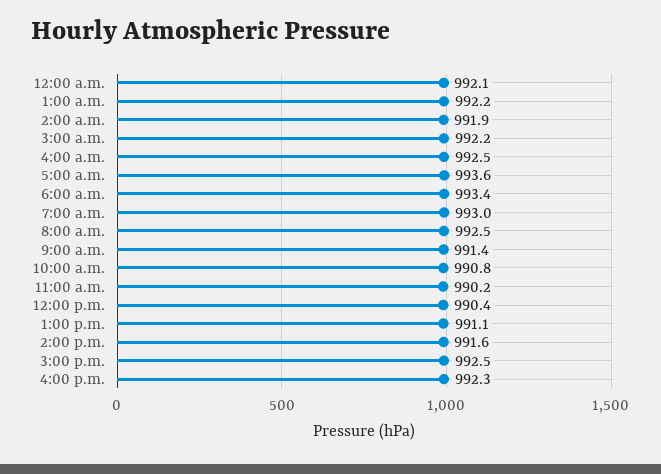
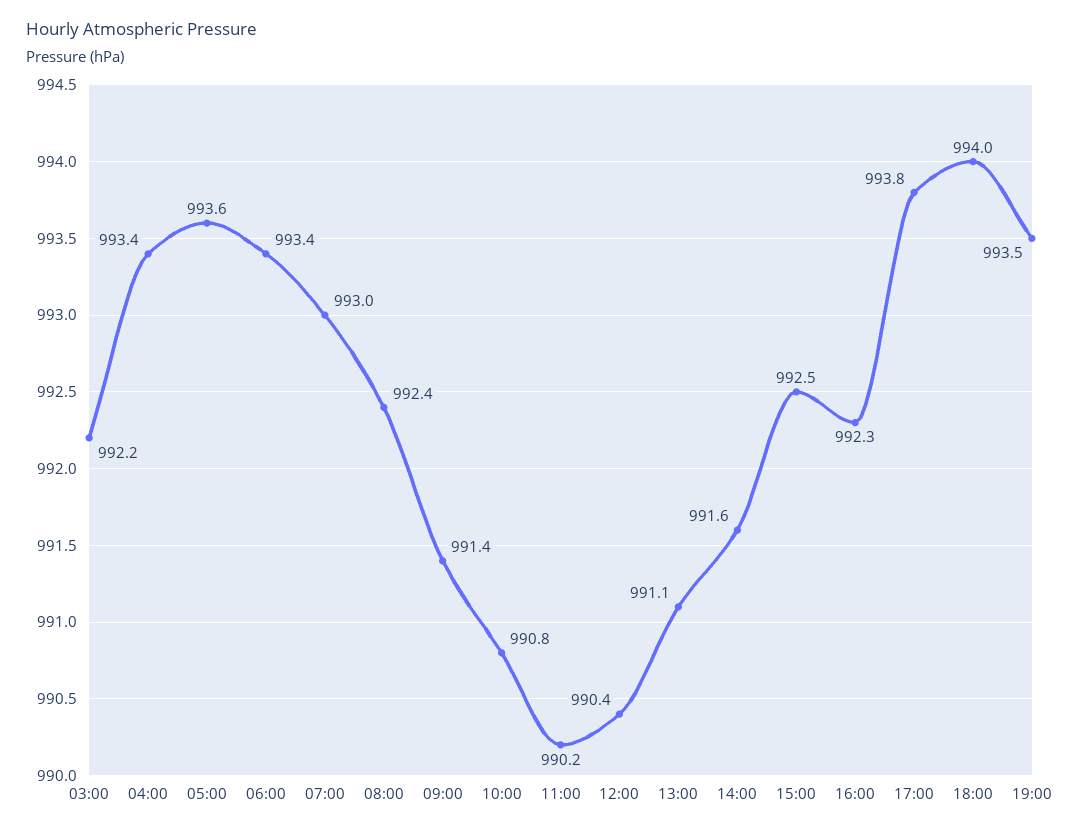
12:00 a.m.: 992.1 -> none
1:00 a.m.: 992.2 -> none
2:00 a.m.: 991.9 -> none
4:00 a.m.: 992.5 -> 993.4
8:00 a.m.: 992.5 -> 992.4
17:00: none -> 993.8
18:00: none -> 994
19:00: none -> 993.5

